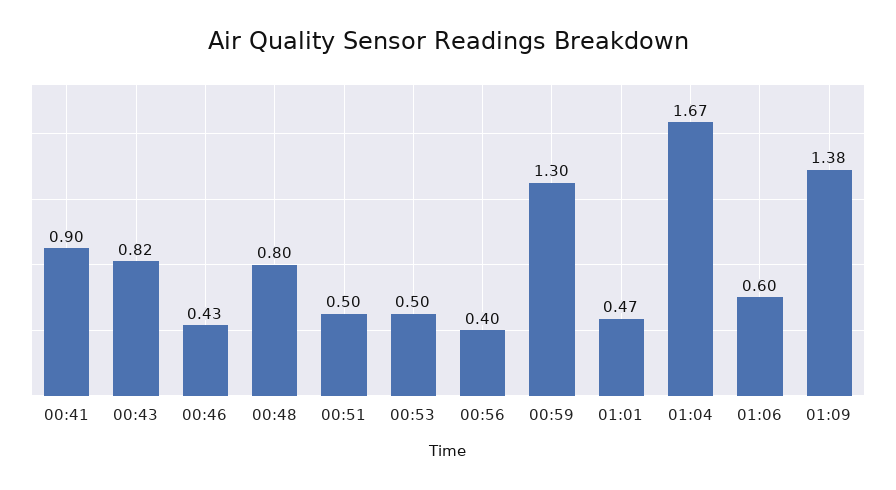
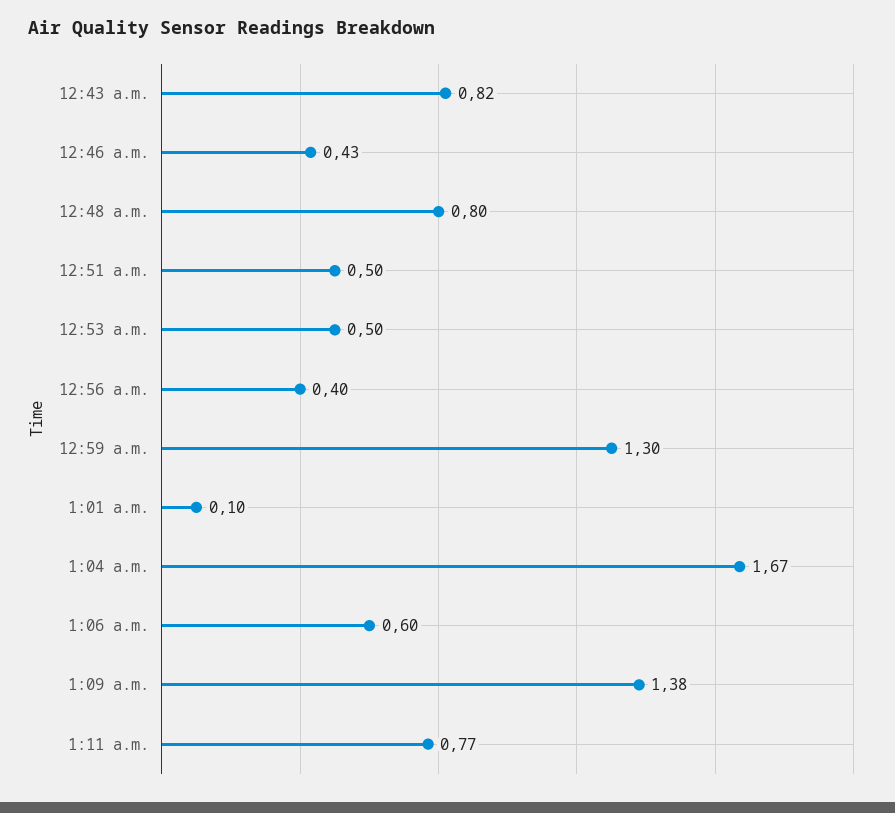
00:41: 0.9 -> none
01:01: 0.47 -> 0.1
1:11 a.m.: none -> 0.77

